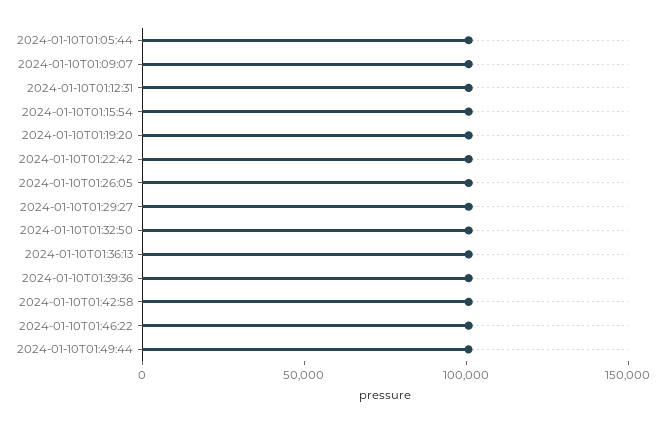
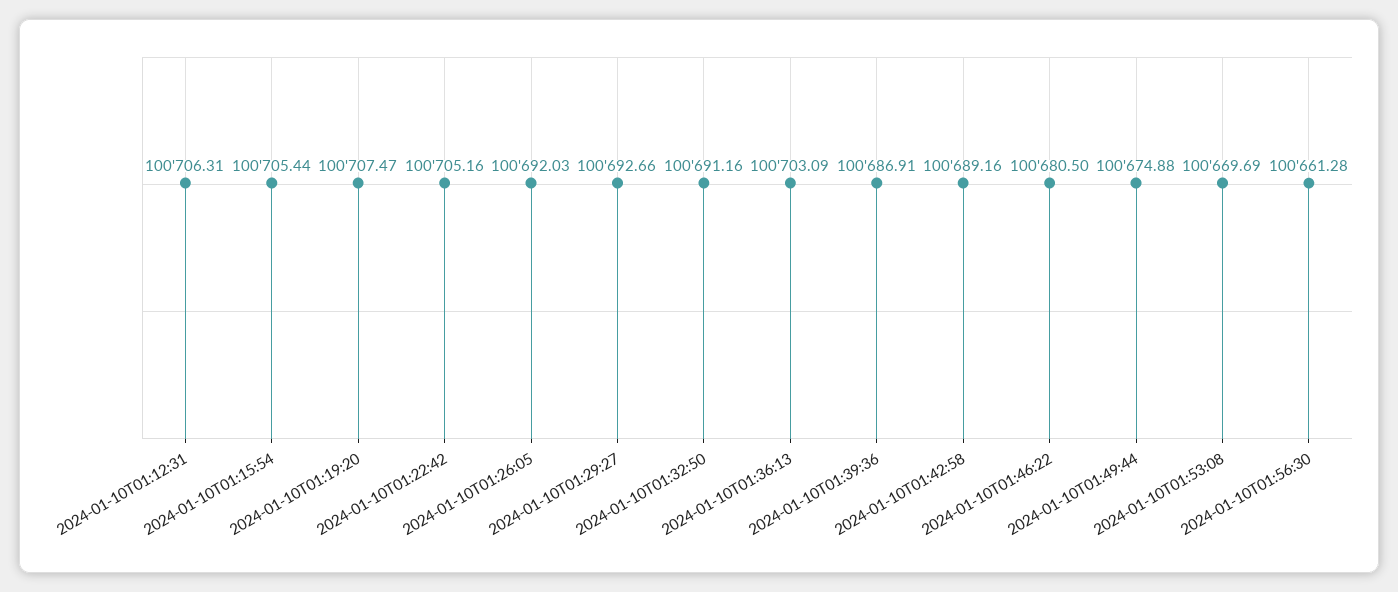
2024-01-10T01:05:44: 100000 -> none
2024-01-10T01:09:07: 100000 -> none
2024-01-10T01:53:08: none -> 100669.69
2024-01-10T01:56:30: none -> 100661.28

